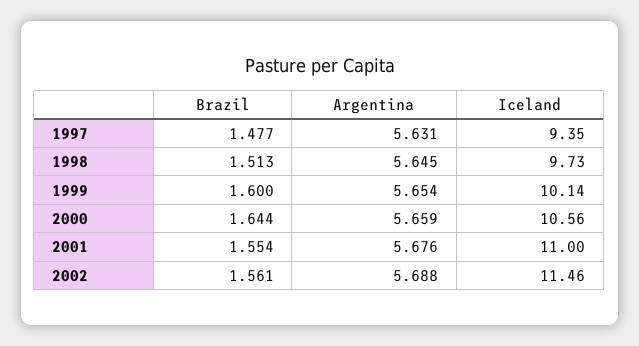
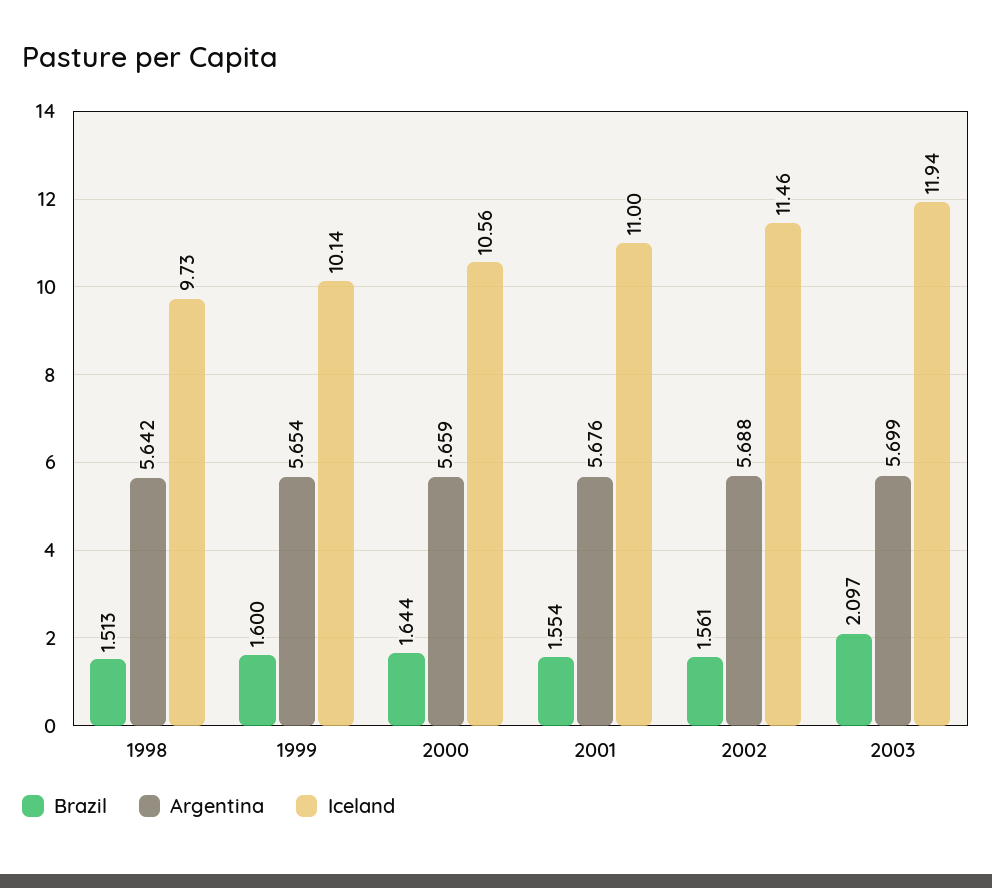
Brazil, 1997: 1.477 -> none
Argentina, 1997: 5.631 -> none
Iceland, 1997: 9.35 -> none
Argentina, 1998: 5.645 -> 5.642
Brazil, 2003: none -> 2.097
Argentina, 2003: none -> 5.699
Iceland, 2003: none -> 11.94

